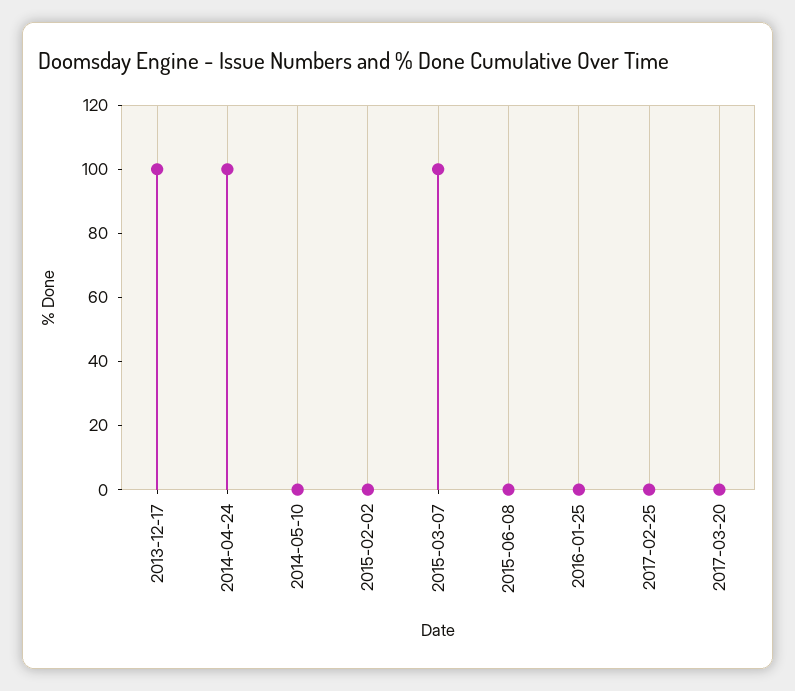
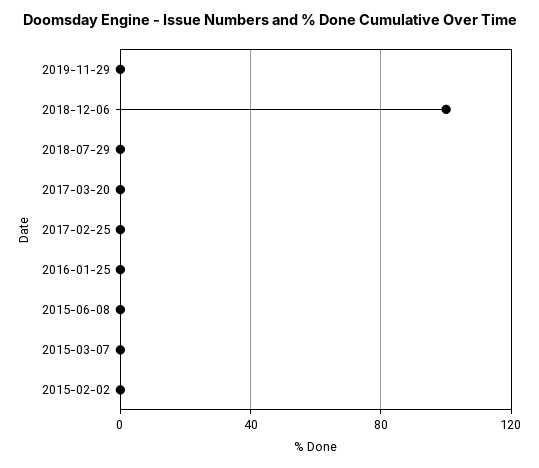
2013-12-17: 100 -> none
2014-04-24: 100 -> none
2014-05-10: 0 -> none
2015-03-07: 100 -> 0
2019-11-29: none -> 0
2018-12-06: none -> 100
2018-07-29: none -> 0

